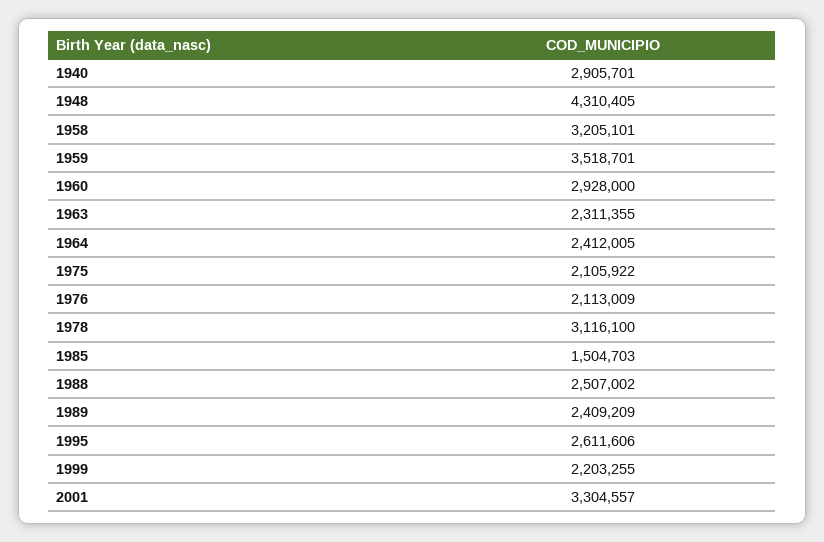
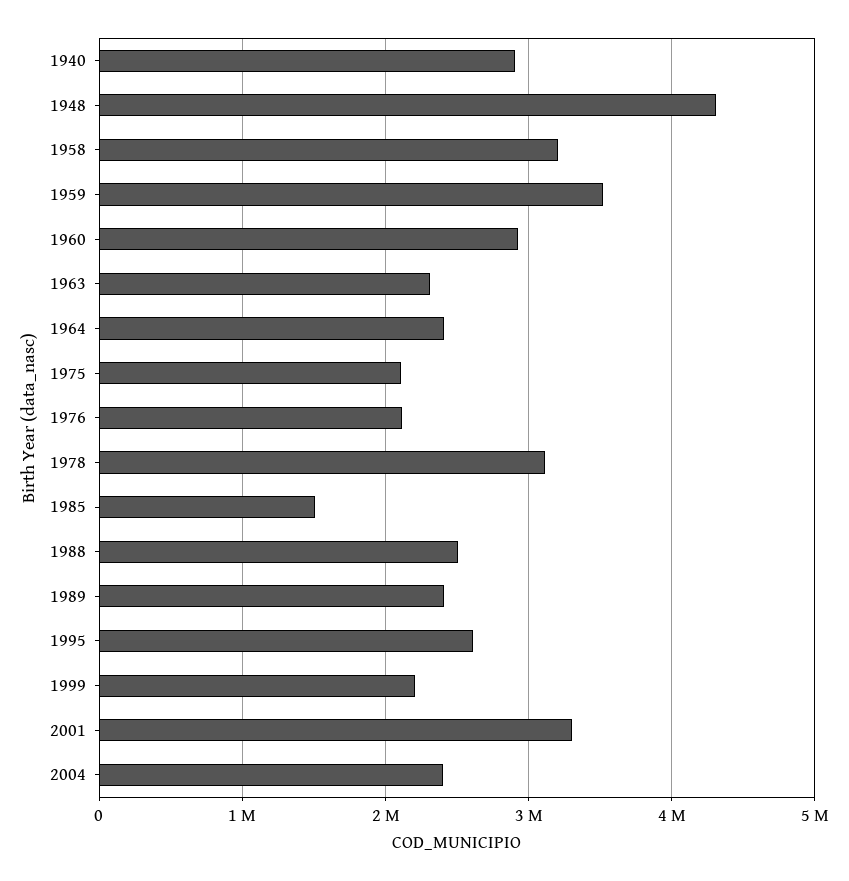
2004: none -> 2400000

